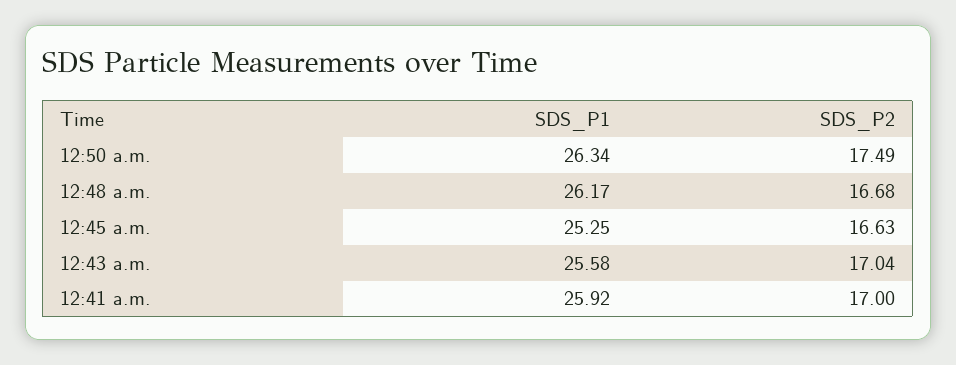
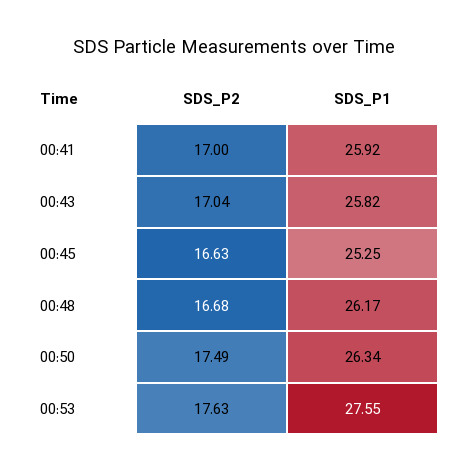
SDS_P1, 12:43 a.m.: 25.58 -> 25.82
SDS_P2, 00:53: none -> 17.63
SDS_P1, 00:53: none -> 27.55

